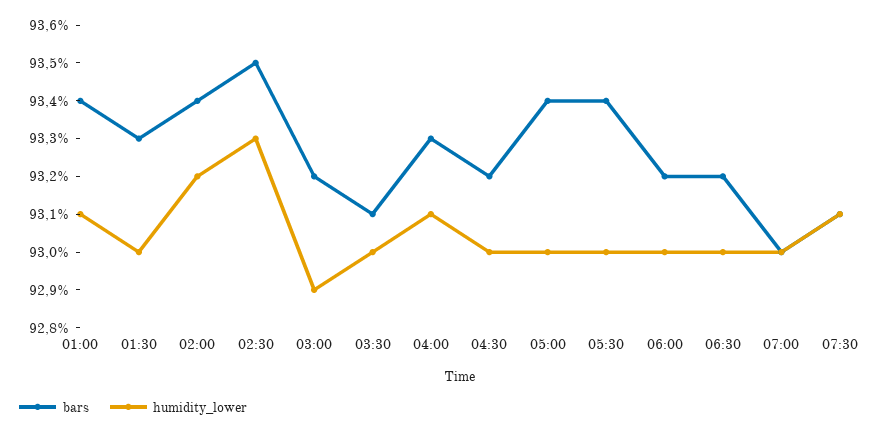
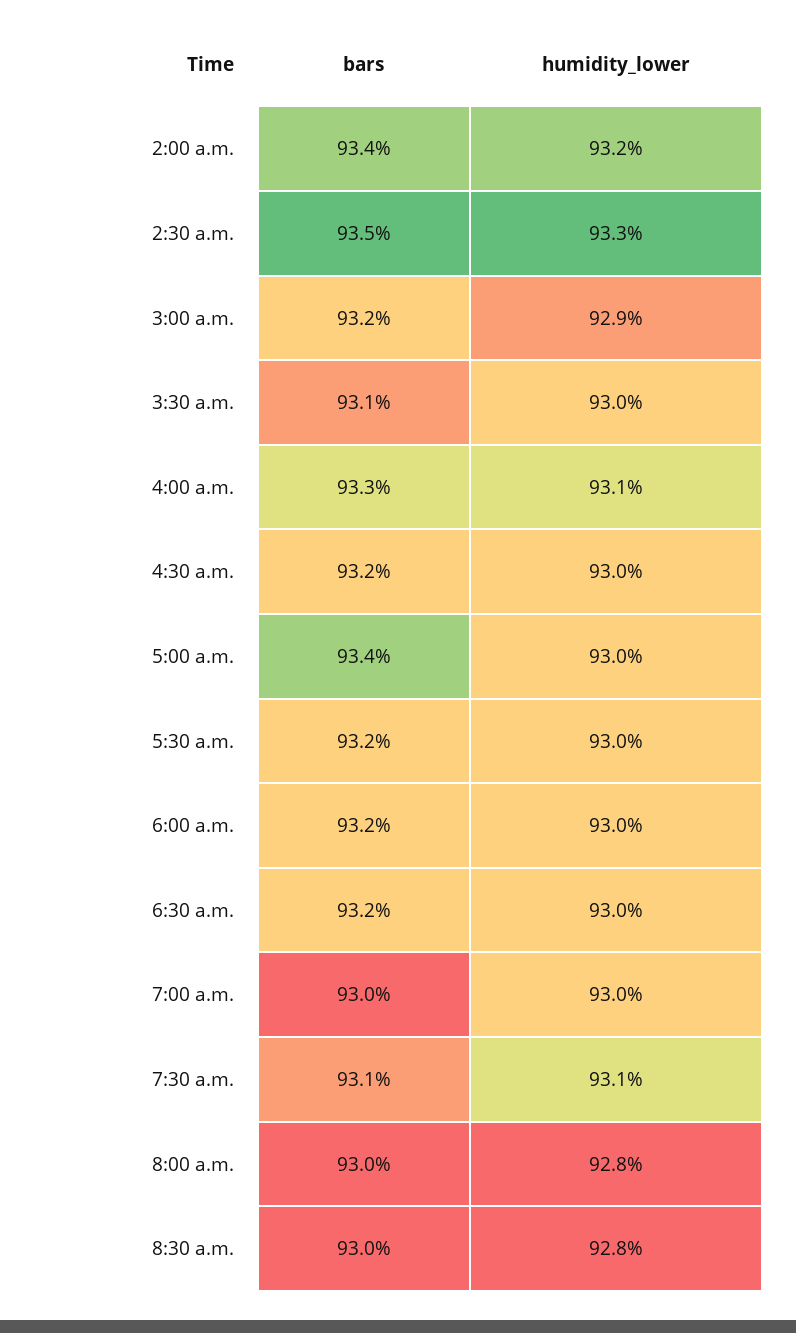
bars, 01:00: 93.4 -> none
humidity_lower, 01:00: 93.1 -> none
bars, 01:30: 93.3 -> none
humidity_lower, 01:30: 93 -> none
bars, 05:30: 93.4 -> 93.2
bars, 8:00 a.m.: none -> 93
humidity_lower, 8:00 a.m.: none -> 92.8
bars, 8:30 a.m.: none -> 93
humidity_lower, 8:30 a.m.: none -> 92.8

